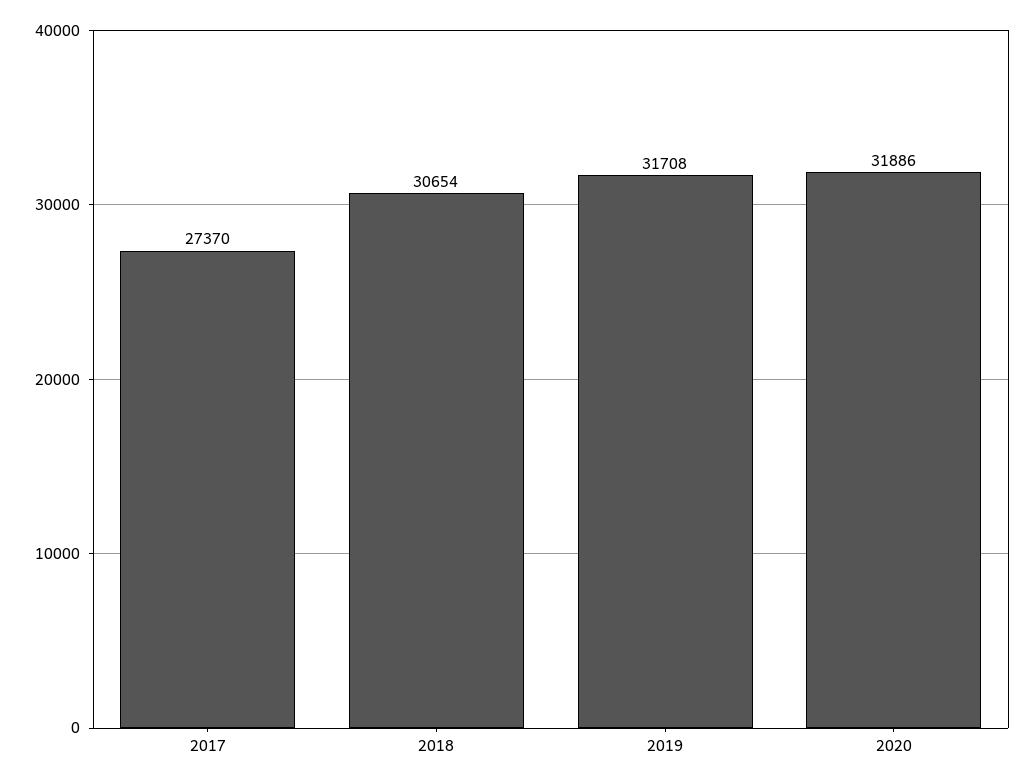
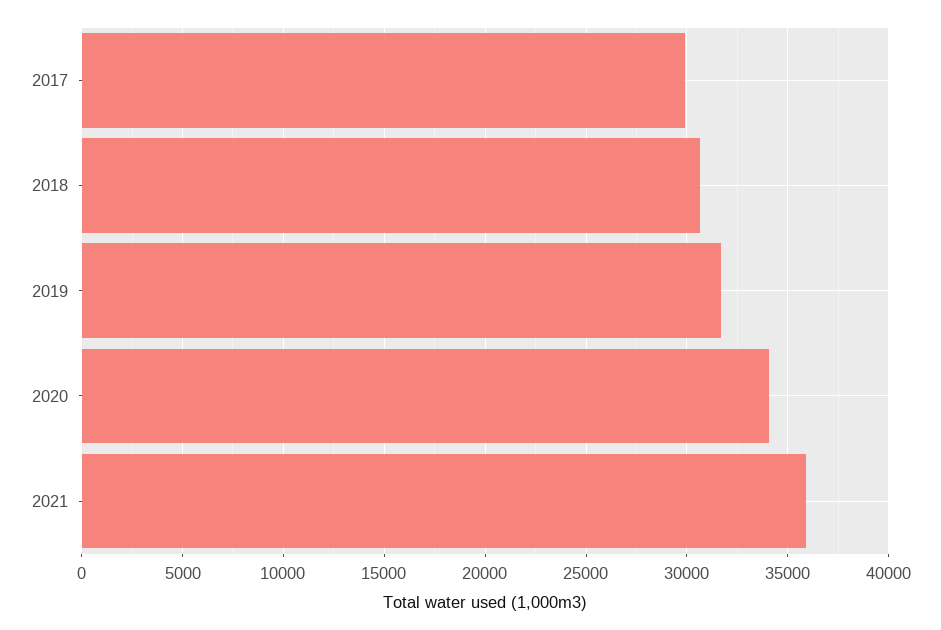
2017: 27370 -> 30000
2020: 31886 -> 34000
2021: none -> 36000

